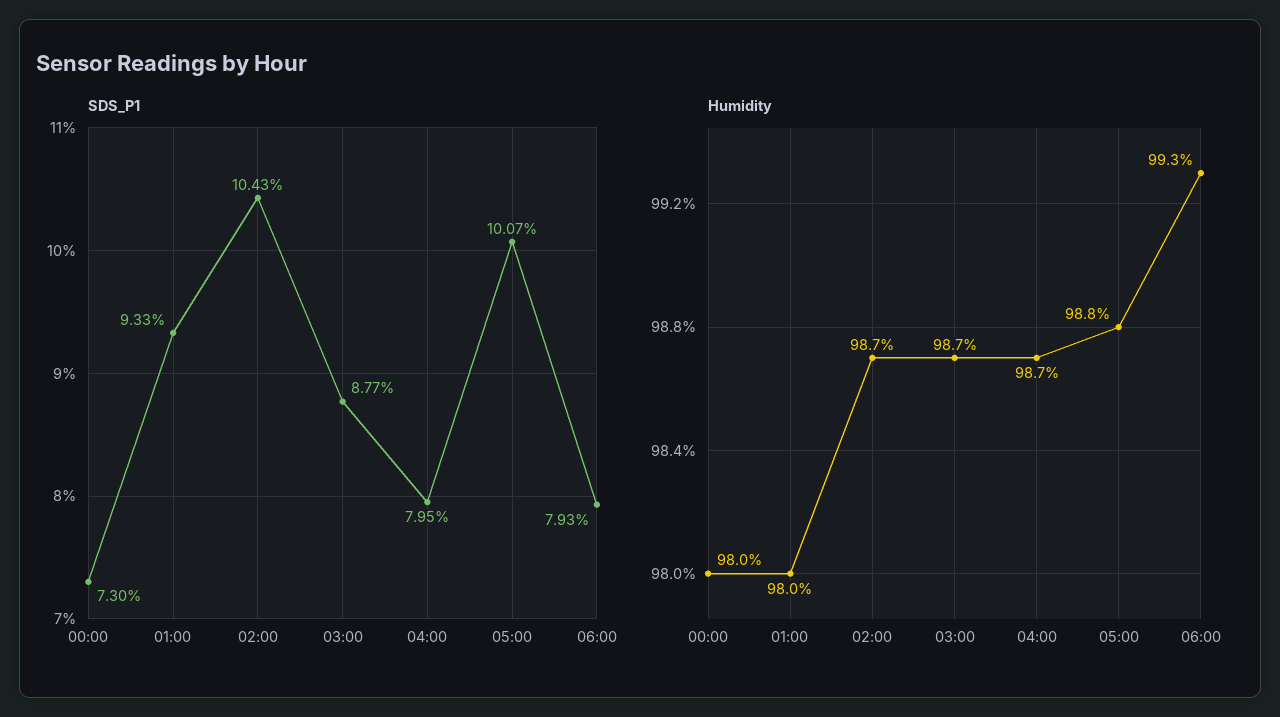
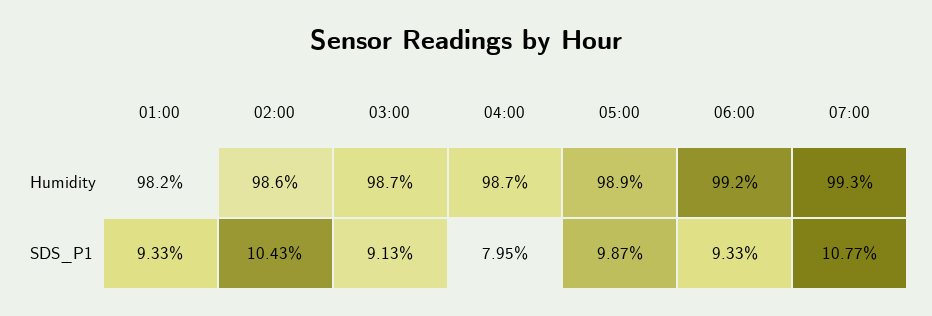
SDS_P1, 00:00: 7.3 -> none
SDS_P1, 03:00: 8.77 -> 9.13
SDS_P1, 05:00: 10.07 -> 9.87
SDS_P1, 06:00: 7.93 -> 9.33
Humidity, 00:00: 98 -> none
Humidity, 01:00: 98 -> 98.2
Humidity, 02:00: 98.7 -> 98.6
Humidity, 05:00: 98.8 -> 98.9
Humidity, 06:00: 99.3 -> 99.2
Humidity, 07:00: none -> 99.3
SDS_P1, 07:00: none -> 10.77

